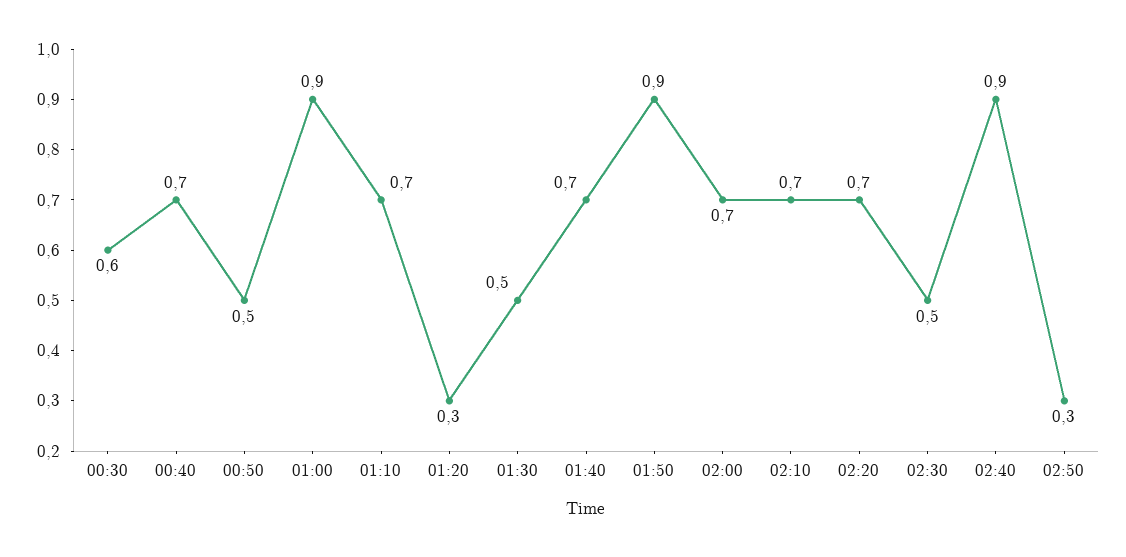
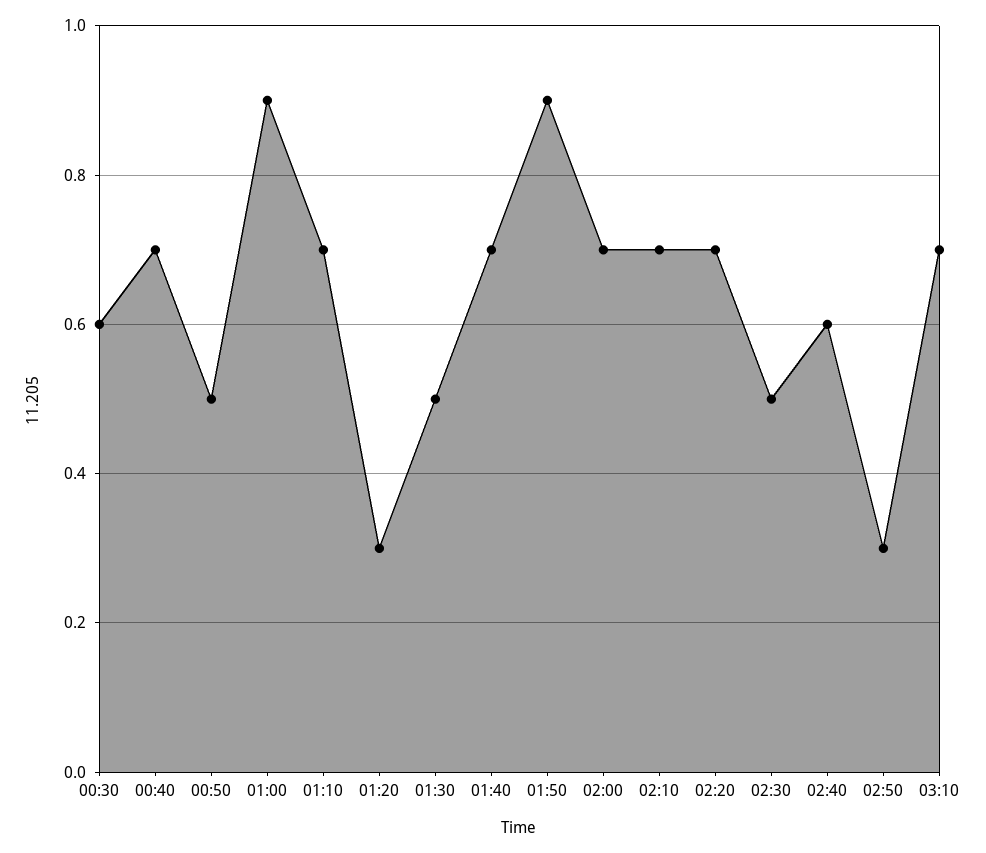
02:40: 0.9 -> 0.6
03:10: none -> 0.7

